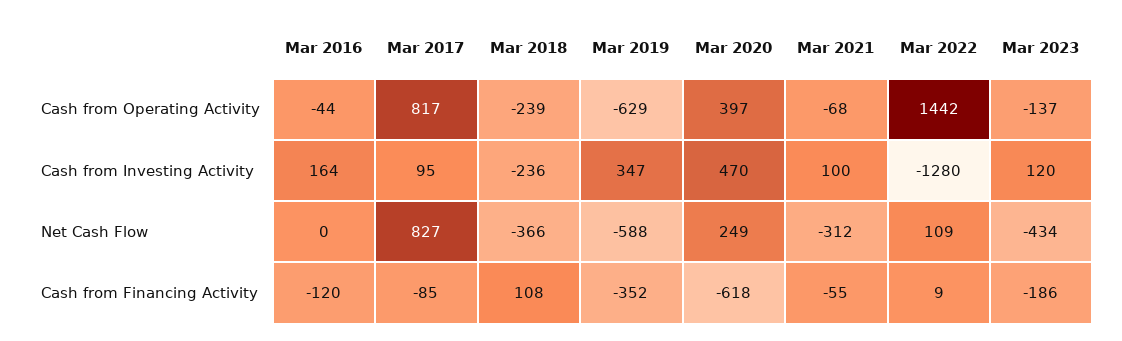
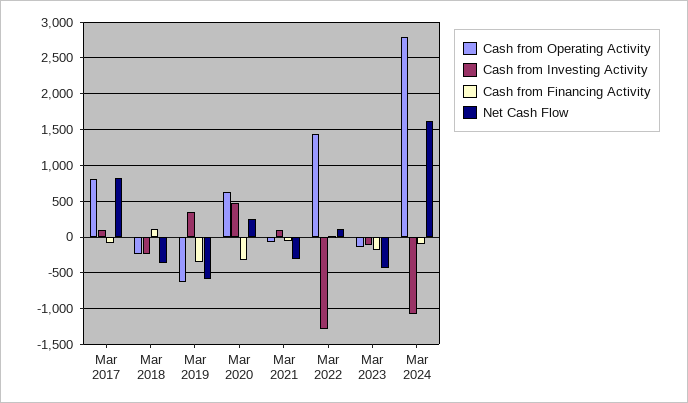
Cash from Operating Activity, Mar 2016: -44 -> none
Cash from Operating Activity, Mar 2020: 397 -> 600
Cash from Investing Activity, Mar 2016: 164 -> none
Cash from Investing Activity, Mar 2023: 120 -> -100
Net Cash Flow, Mar 2016: 0 -> none
Cash from Financing Activity, Mar 2016: -120 -> none
Cash from Financing Activity, Mar 2020: -618 -> -300
Cash from Operating Activity, Mar 2024: none -> 2800
Cash from Investing Activity, Mar 2024: none -> -1100
Cash from Financing Activity, Mar 2024: none -> -100
Net Cash Flow, Mar 2024: none -> 1600

